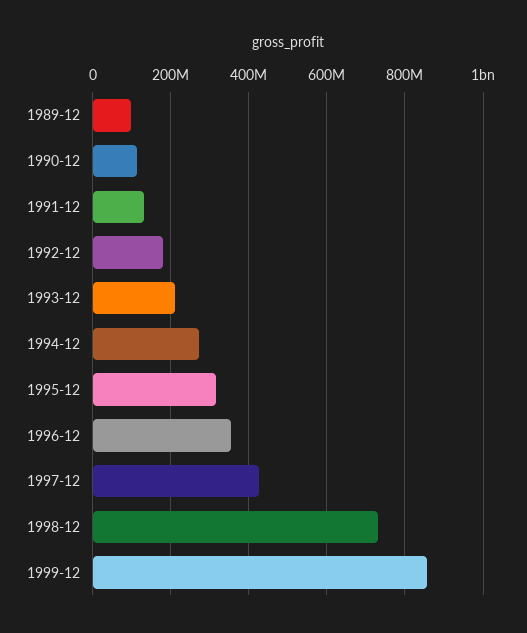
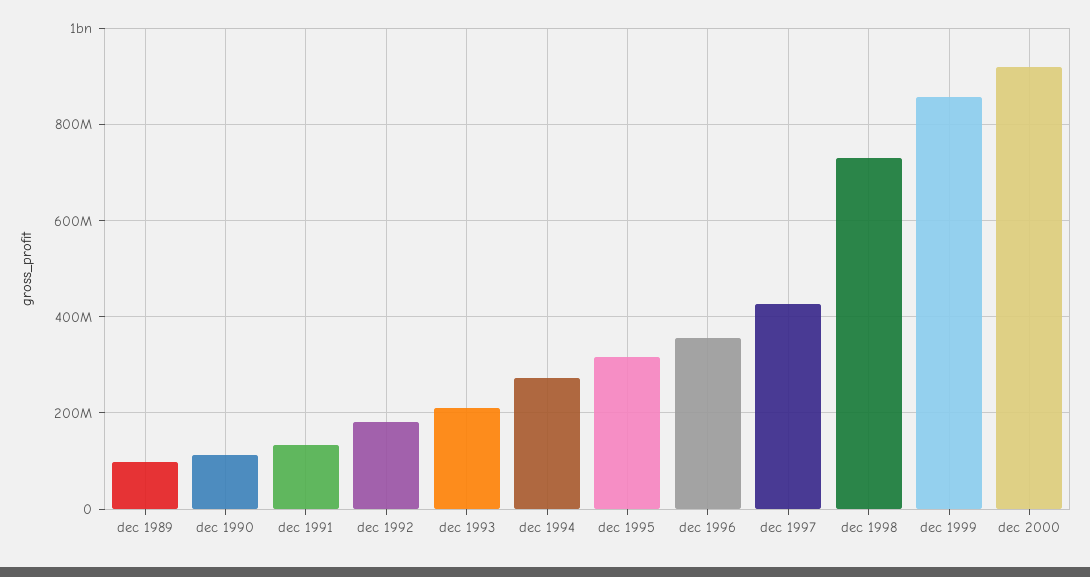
dec 2000: none -> 920000000

